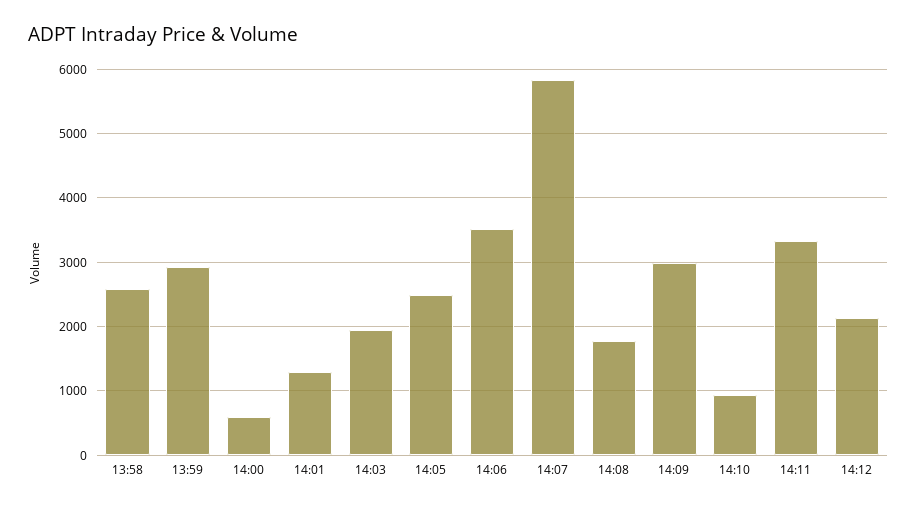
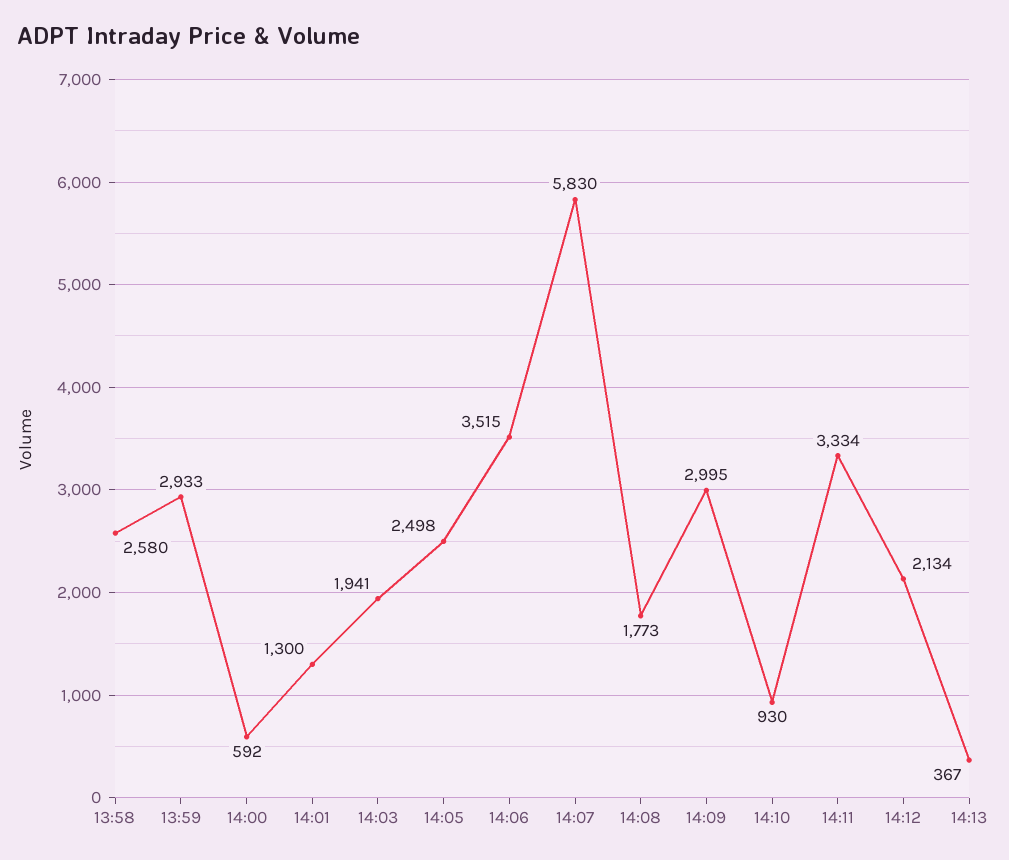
14:13: none -> 367

